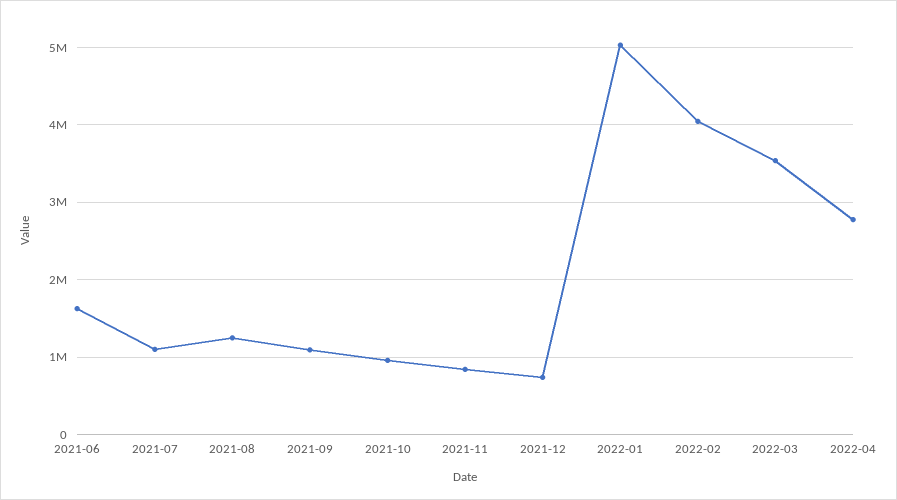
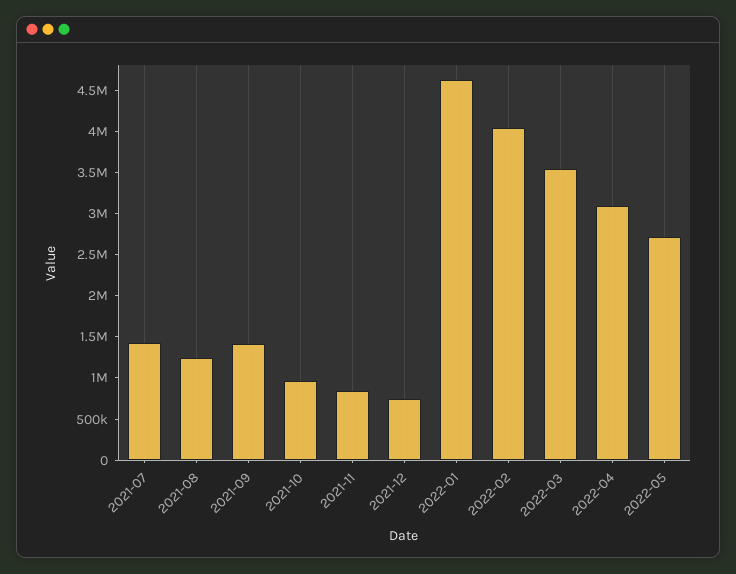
2021-06: 1600000 -> none
2021-07: 1100000 -> 1400000
2021-09: 1100000 -> 1400000
2022-01: 5000000 -> 4600000
2022-04: 2800000 -> 3100000
2022-05: none -> 2700000

